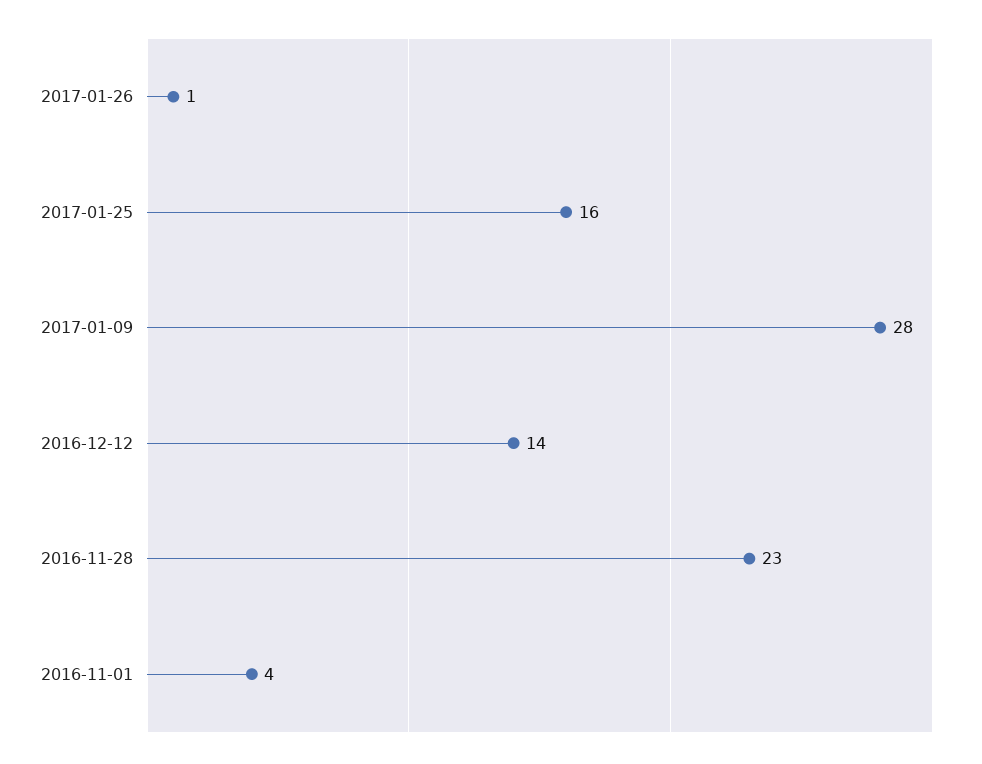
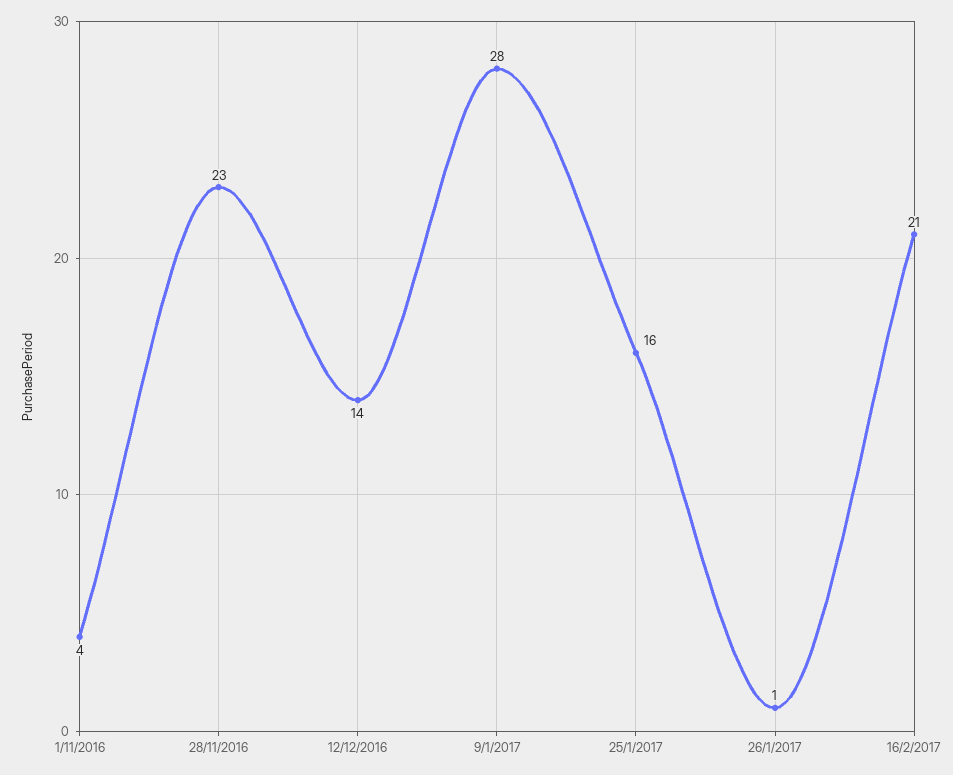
16/2/2017: none -> 21

